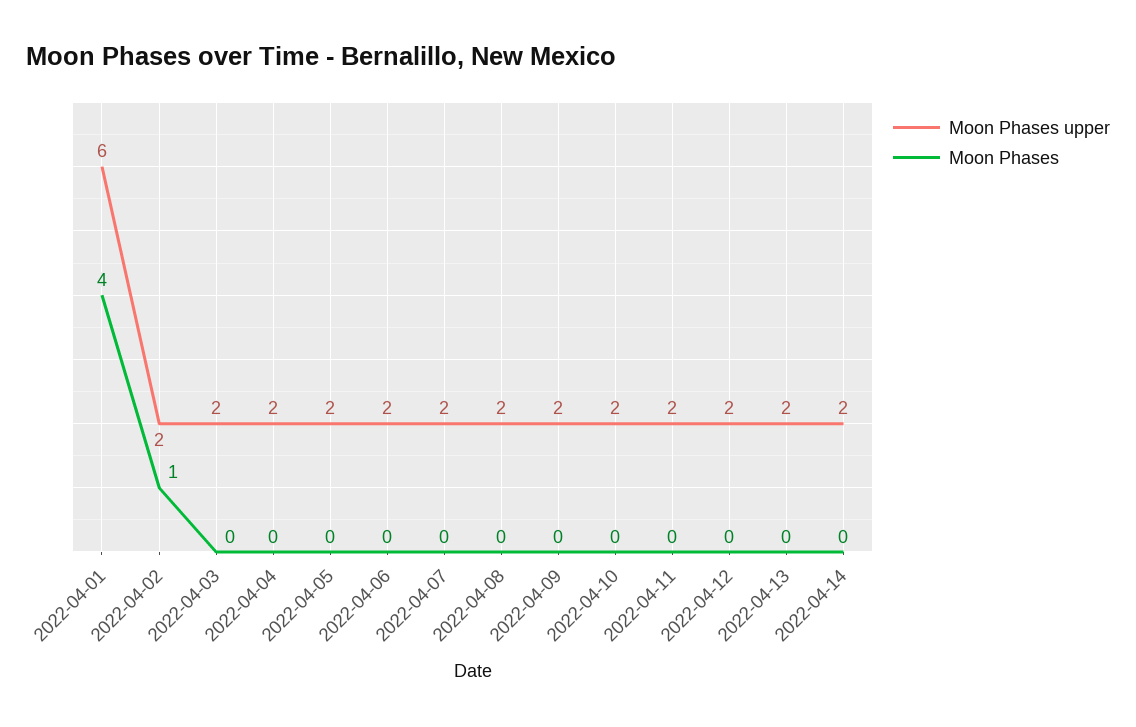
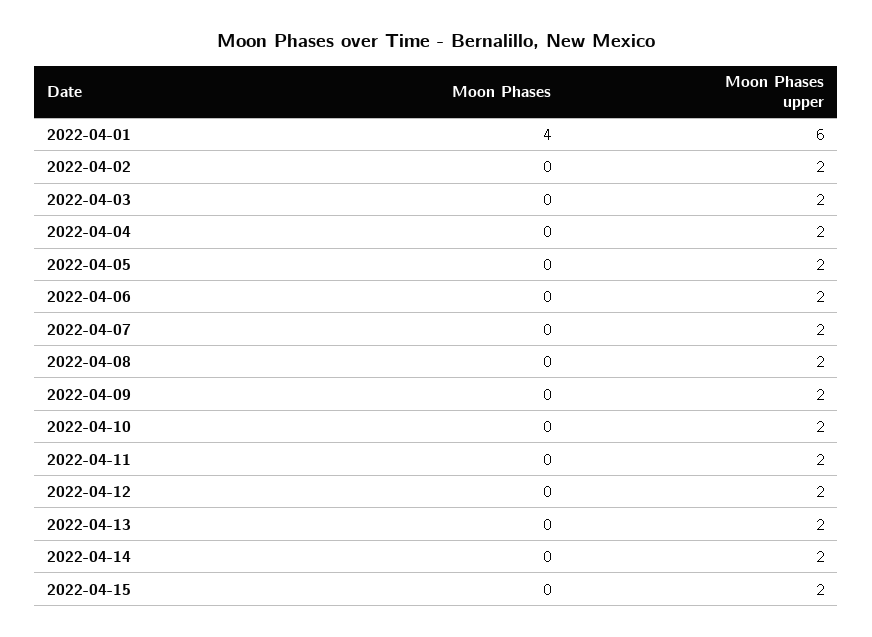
Moon Phases, 2022-04-02: 1 -> 0
Moon Phases, 2022-04-15: none -> 0
Moon Phases upper, 2022-04-15: none -> 2

